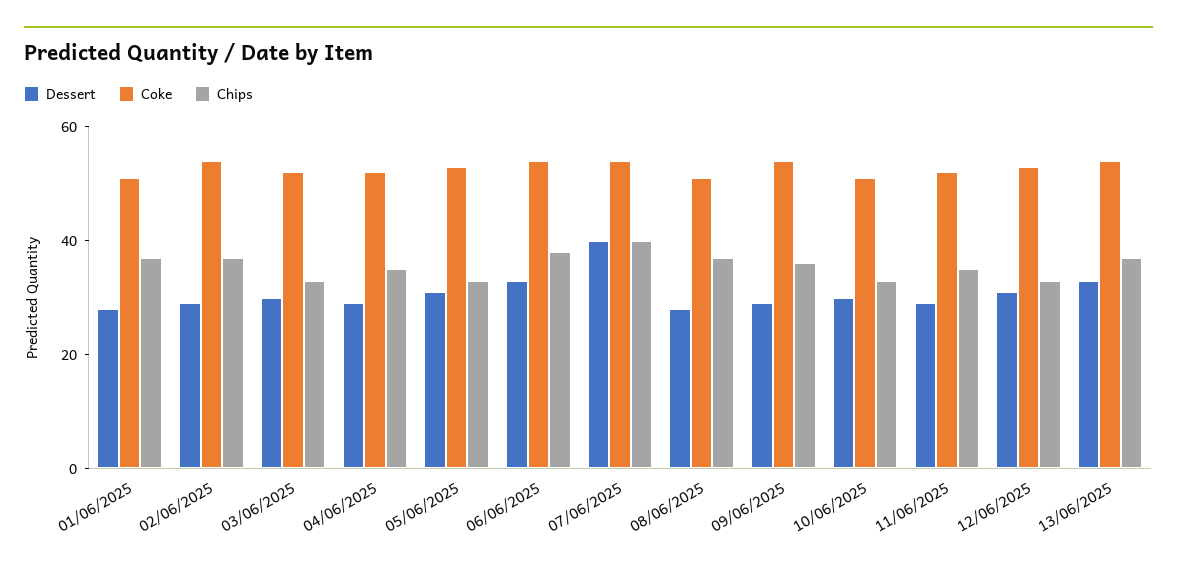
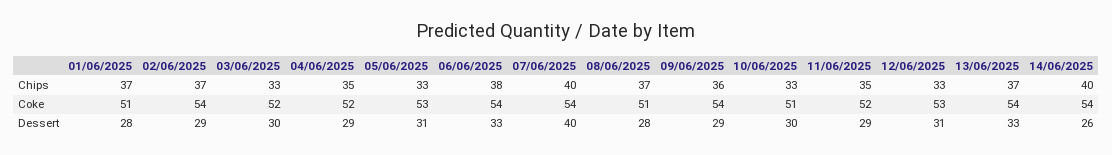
Chips, 14/06/2025: none -> 40
Coke, 14/06/2025: none -> 54
Dessert, 14/06/2025: none -> 26

